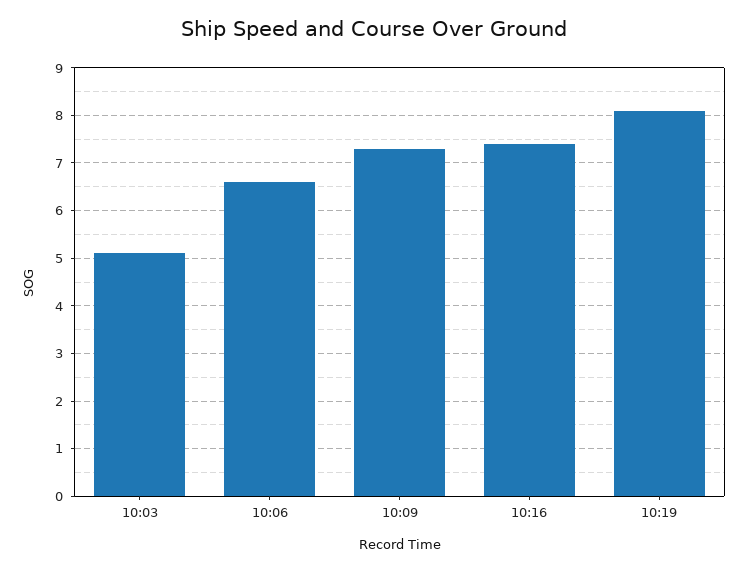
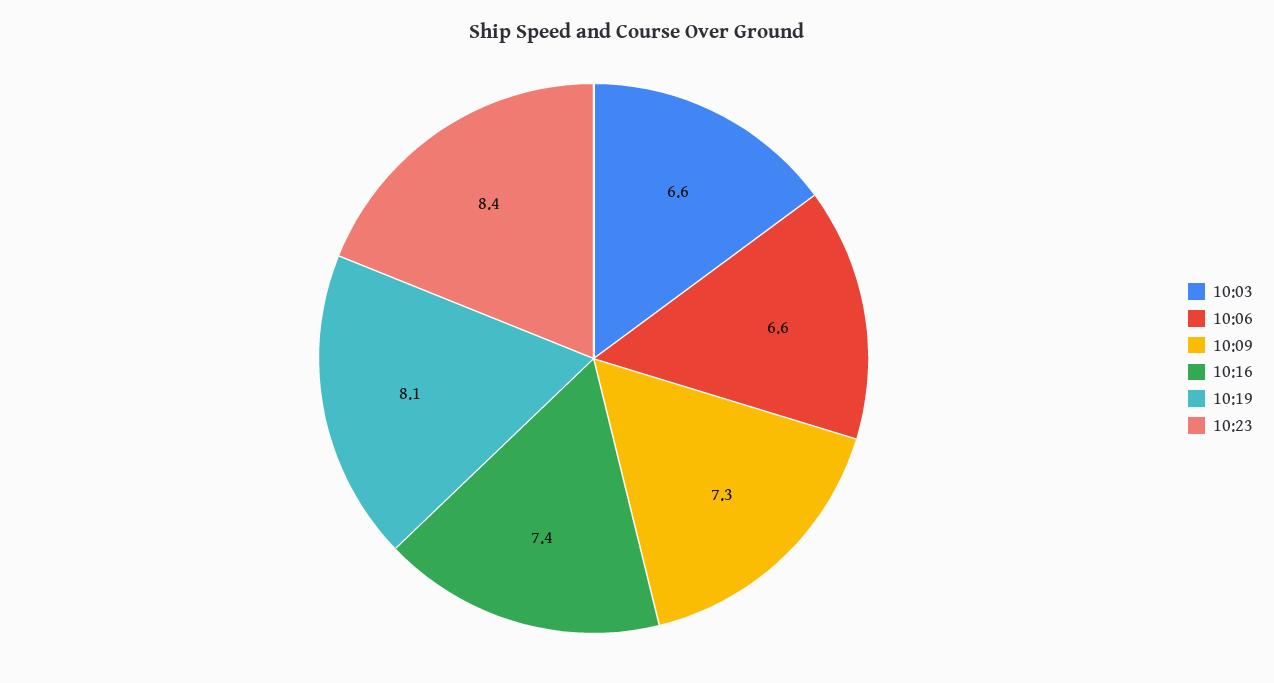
10:03: 5 -> 6.6
10:23: none -> 8.4

